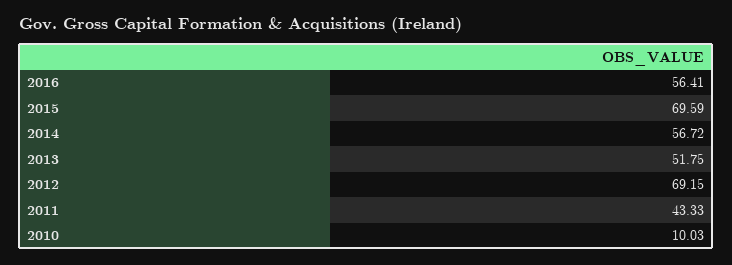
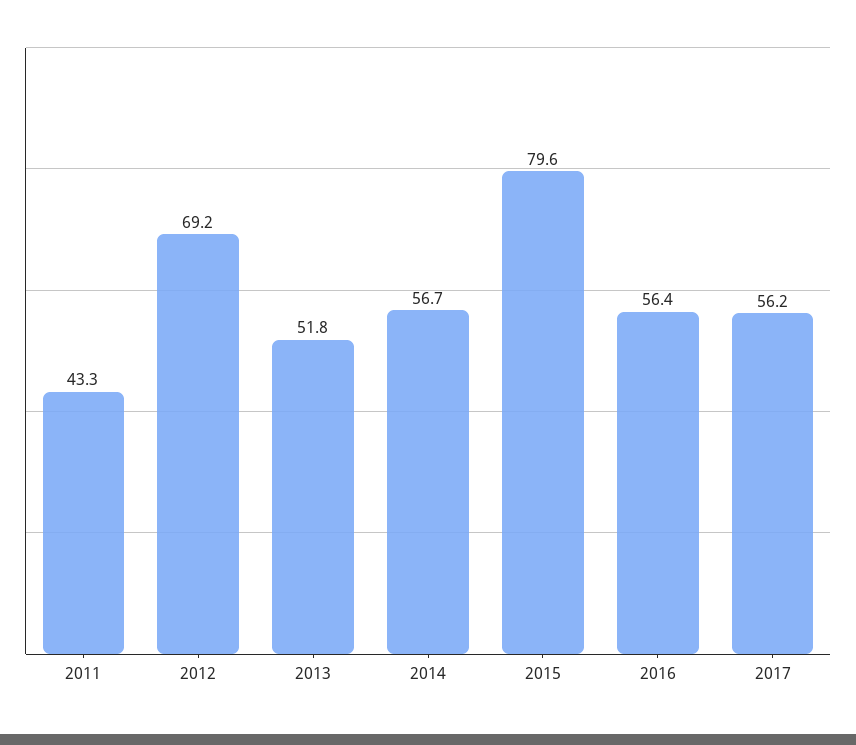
2015: 69.59 -> 79.6
2010: 10.03 -> none
2017: none -> 56.2

